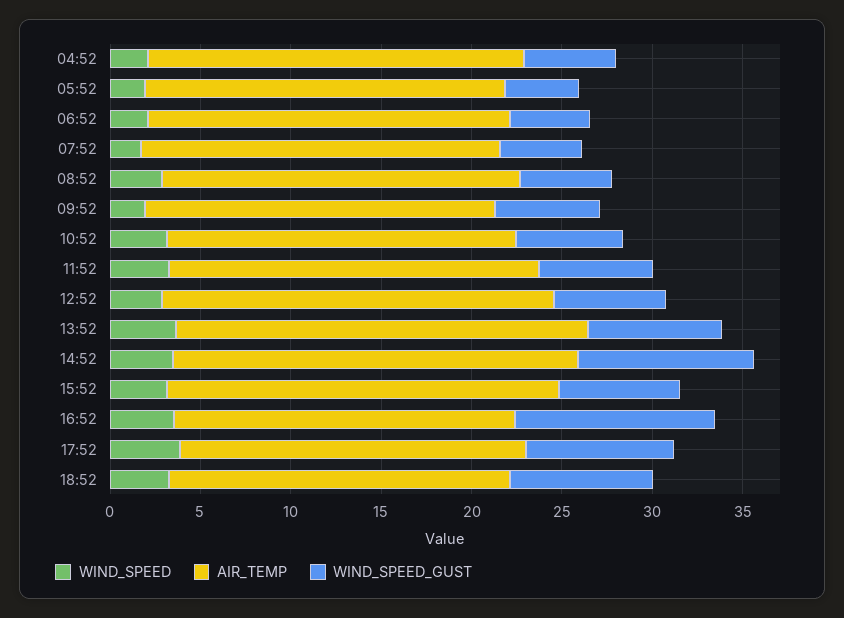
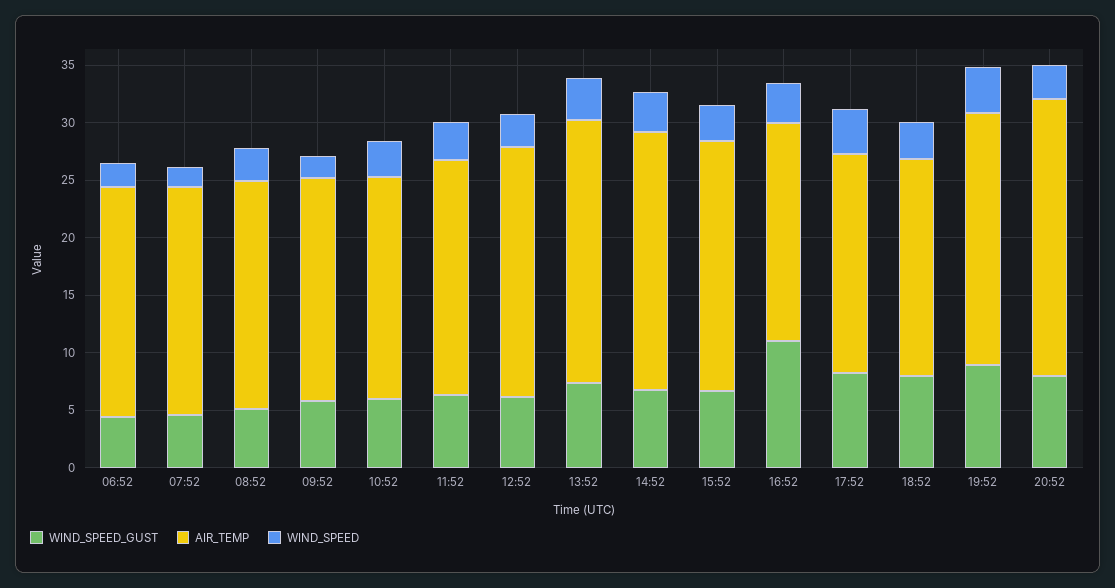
WIND_SPEED, 04:52: 2 -> none
AIR_TEMP, 04:52: 21 -> none
WIND_SPEED_GUST, 04:52: 5 -> none
WIND_SPEED, 05:52: 2 -> none
AIR_TEMP, 05:52: 20 -> none
WIND_SPEED_GUST, 05:52: 4 -> none
WIND_SPEED_GUST, 14:52: 10 -> 7
WIND_SPEED_GUST, 19:52: none -> 9
AIR_TEMP, 19:52: none -> 22
WIND_SPEED, 19:52: none -> 4
WIND_SPEED_GUST, 20:52: none -> 8
AIR_TEMP, 20:52: none -> 24
WIND_SPEED, 20:52: none -> 3

